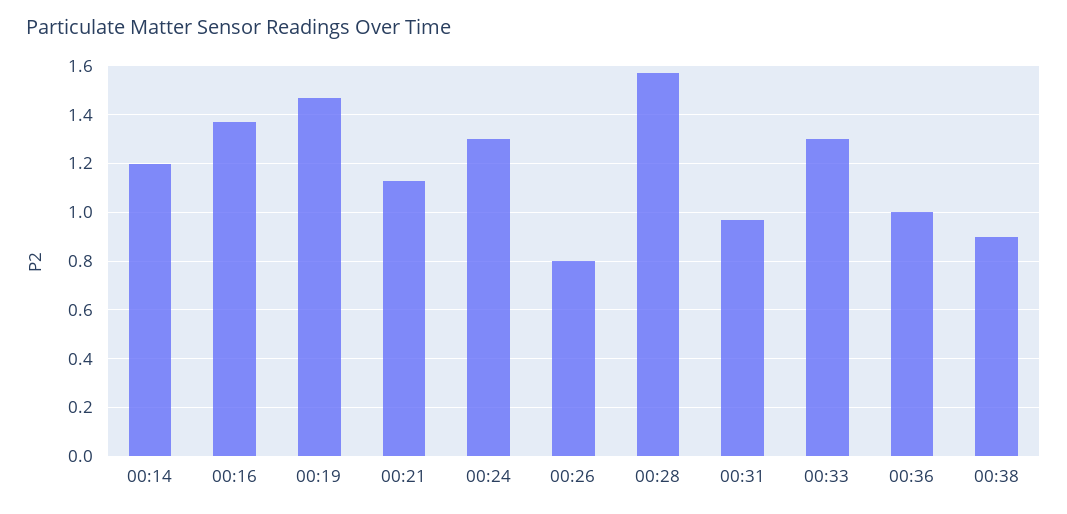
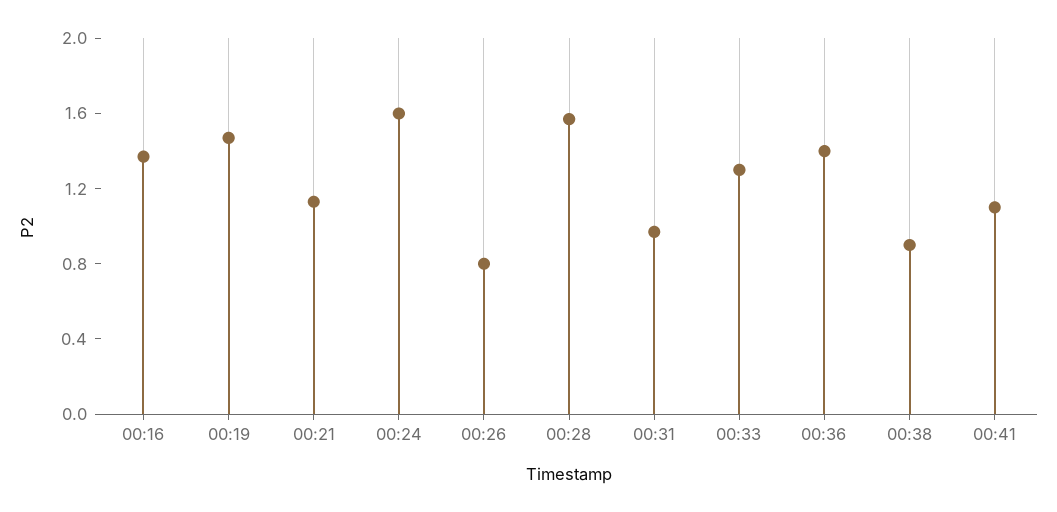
00:14: 1.2 -> none
00:24: 1.3 -> 1.6
00:36: 1 -> 1.4
00:41: none -> 1.1

